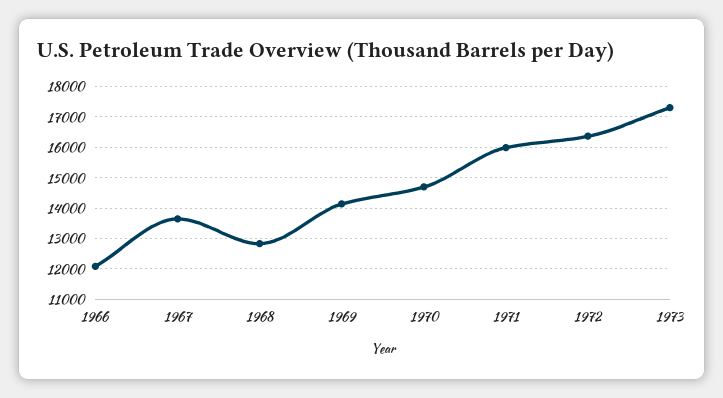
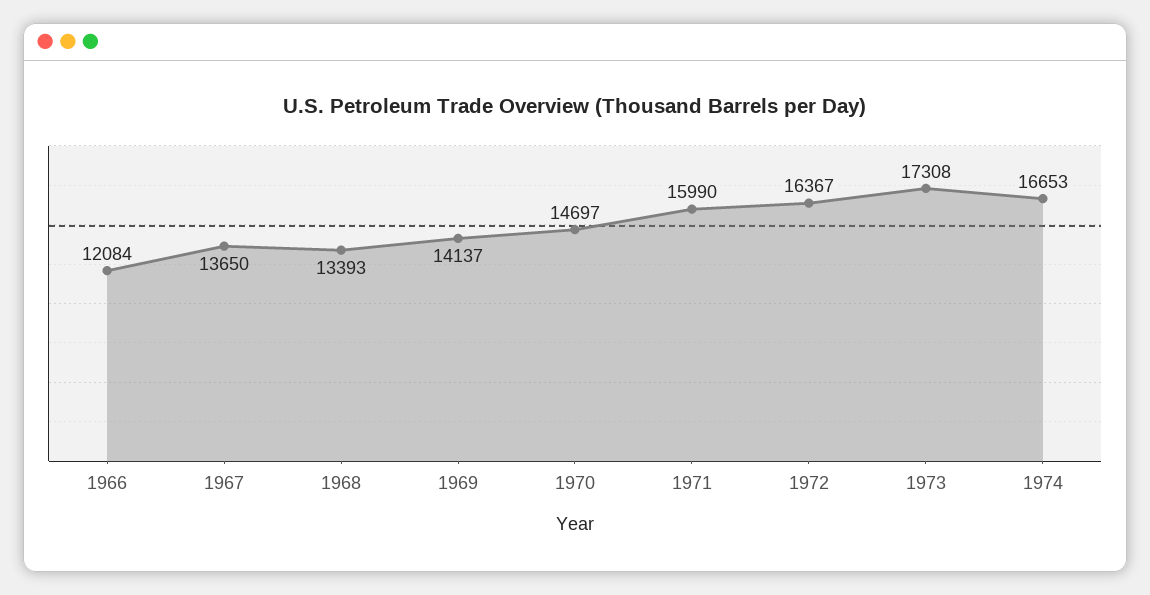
1968: 12800 -> 13393
1974: none -> 16653

